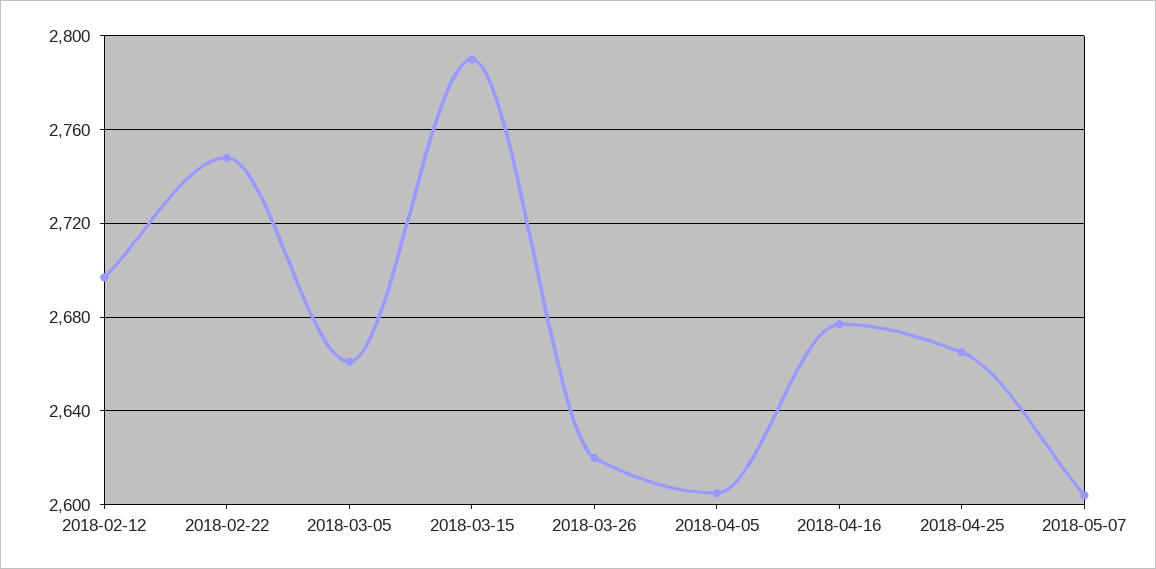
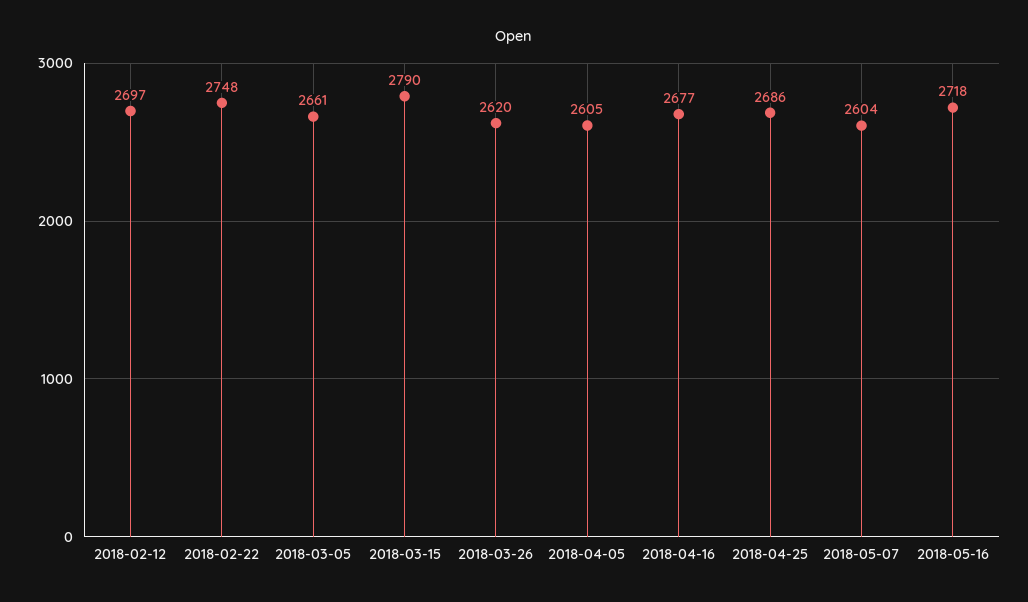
2018-04-25: 2665 -> 2686
2018-05-16: none -> 2718

